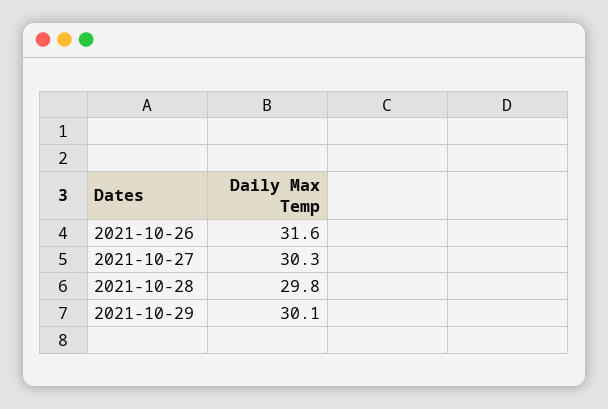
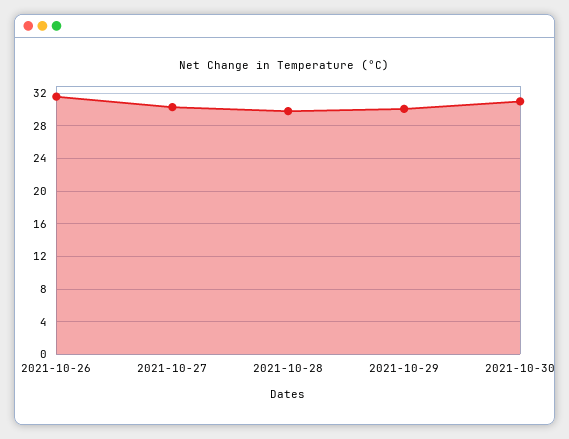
2021-10-30: none -> 31

